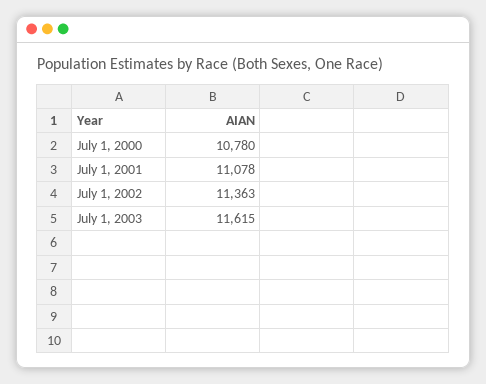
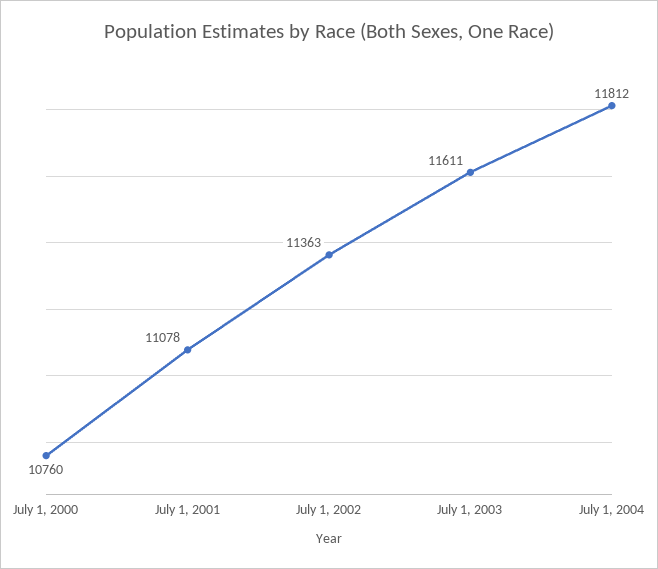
July 1, 2000: 10780 -> 10760
July 1, 2003: 11615 -> 11611
July 1, 2004: none -> 11812

